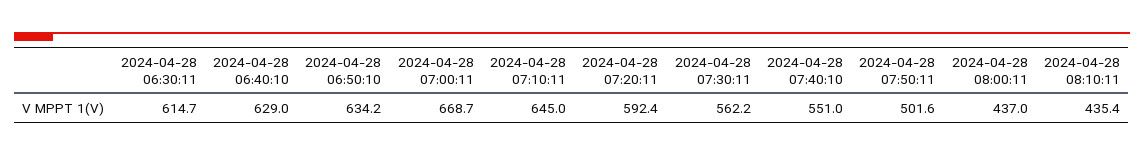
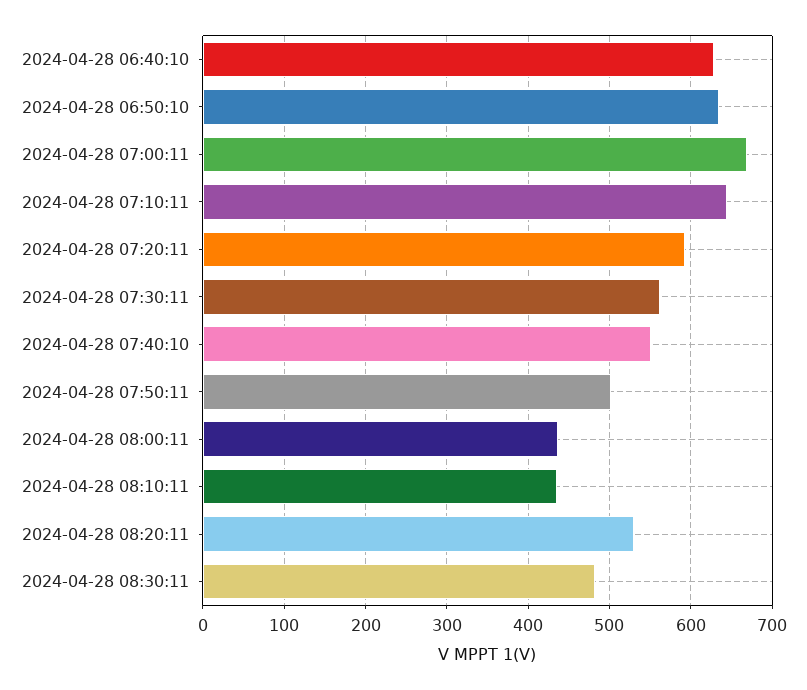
2024-04-28 06:30:11: 614.7 -> none
2024-04-28 08:20:11: none -> 530
2024-04-28 08:30:11: none -> 480

